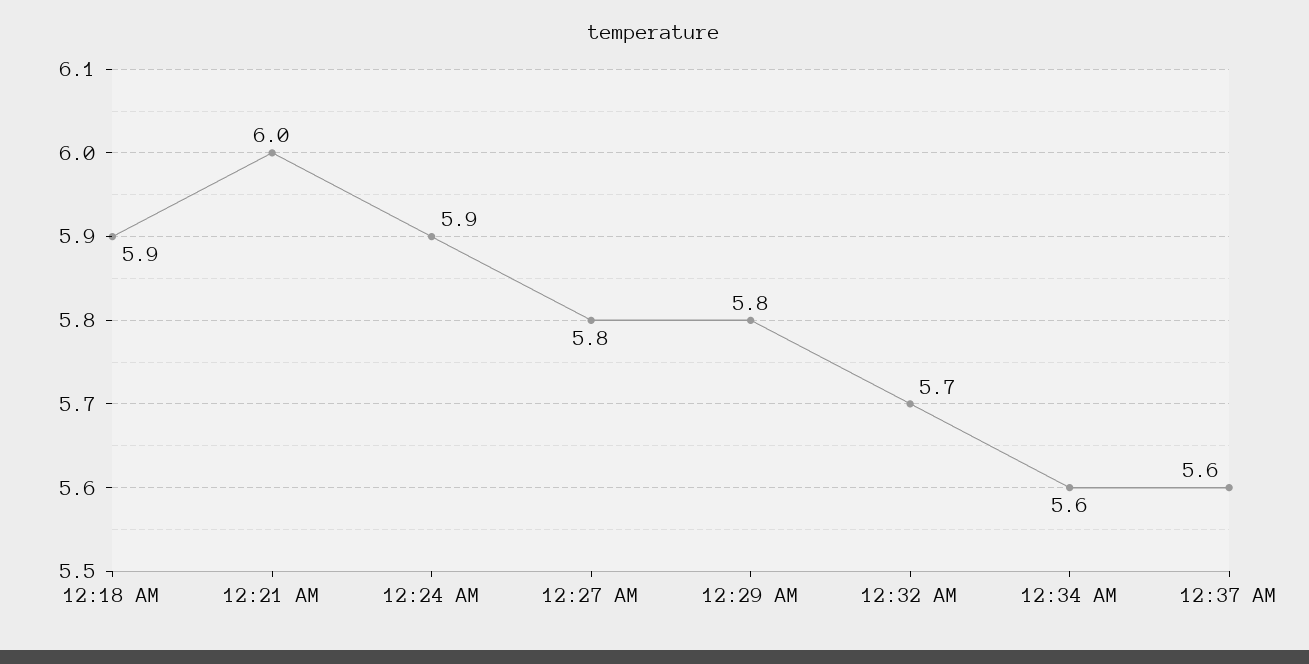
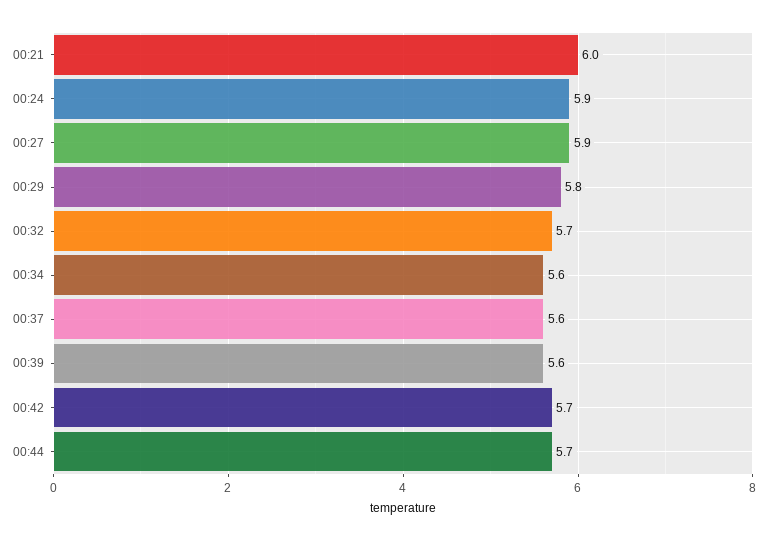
12:18 AM: 5.9 -> none
12:27 AM: 5.8 -> 5.9
00:39: none -> 5.6
00:42: none -> 5.7
00:44: none -> 5.7

